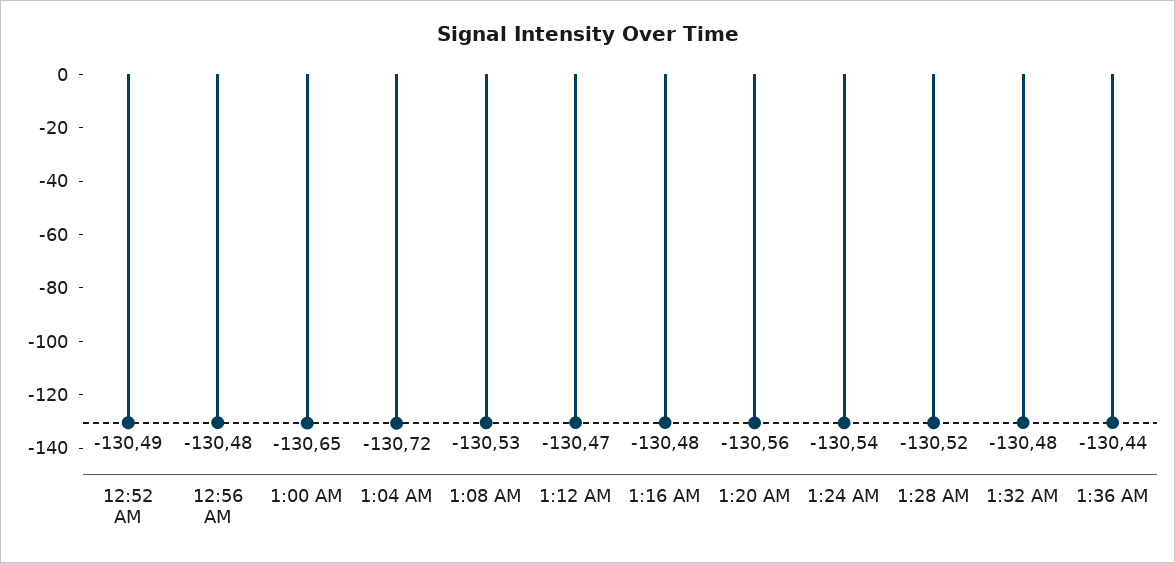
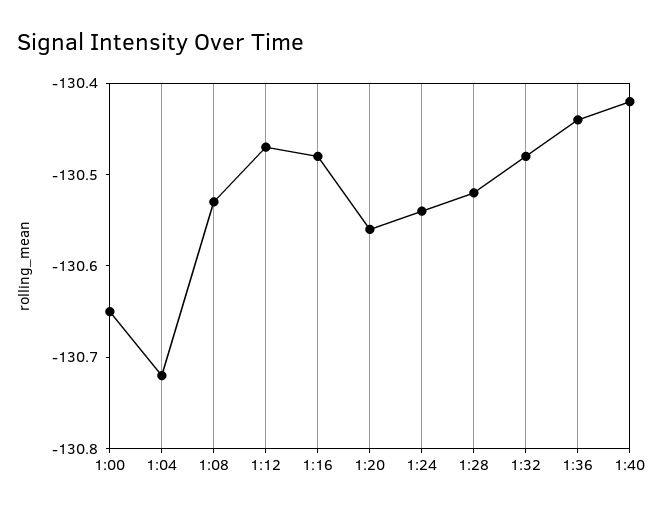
12:52 AM: -130.49 -> none
12:56 AM: -130.48 -> none
1:40: none -> -130.42

